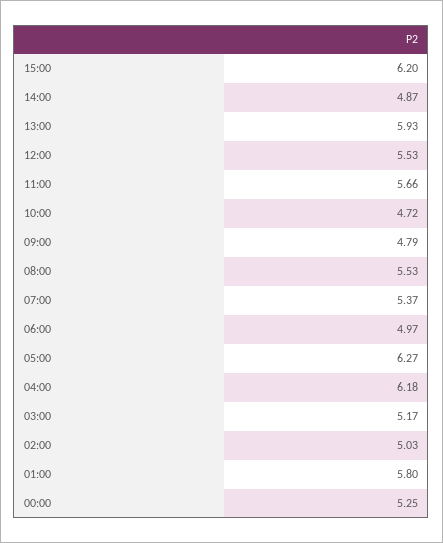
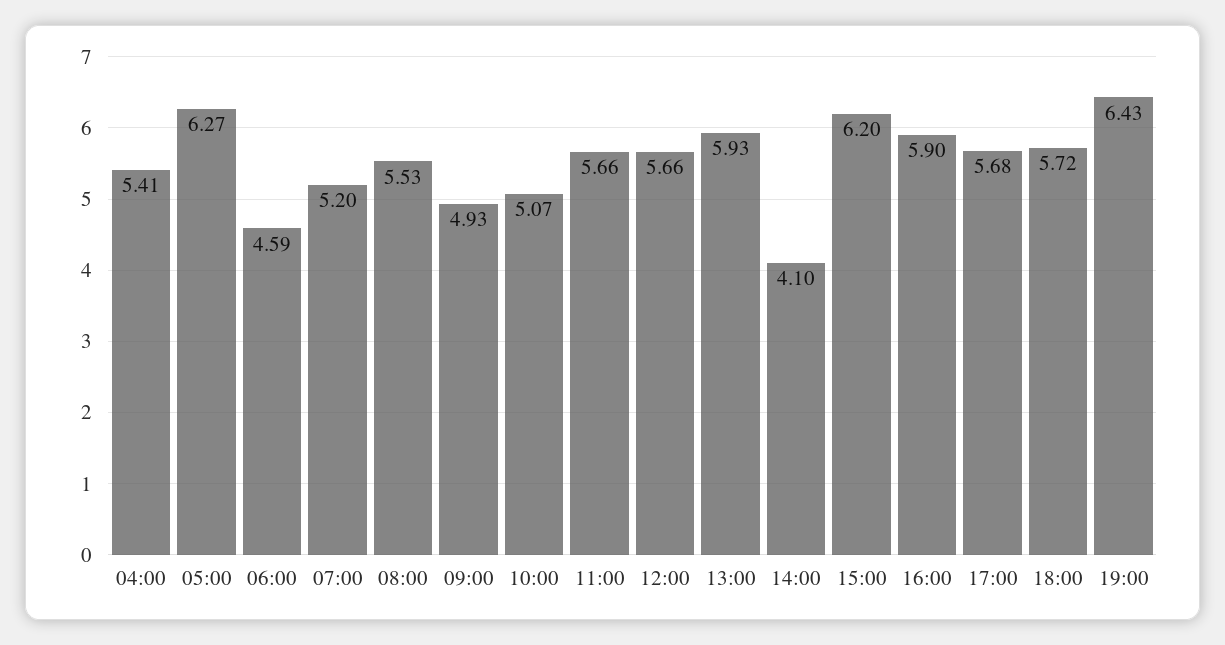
14:00: 4.87 -> 4.1
12:00: 5.53 -> 5.66
10:00: 4.72 -> 5.07
09:00: 4.79 -> 4.93
07:00: 5.37 -> 5.2
06:00: 4.97 -> 4.59
04:00: 6.18 -> 5.41
03:00: 5.17 -> none
02:00: 5.03 -> none
01:00: 5.8 -> none
00:00: 5.25 -> none
16:00: none -> 5.9
17:00: none -> 5.68
18:00: none -> 5.72
19:00: none -> 6.43

